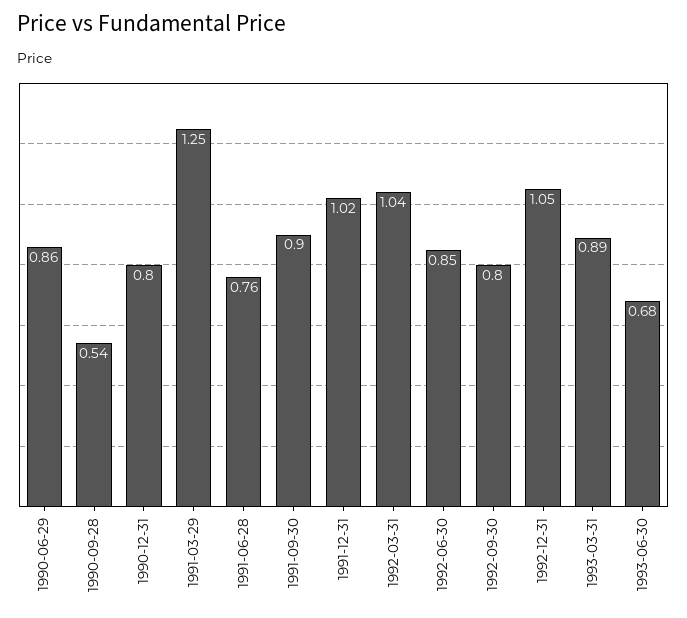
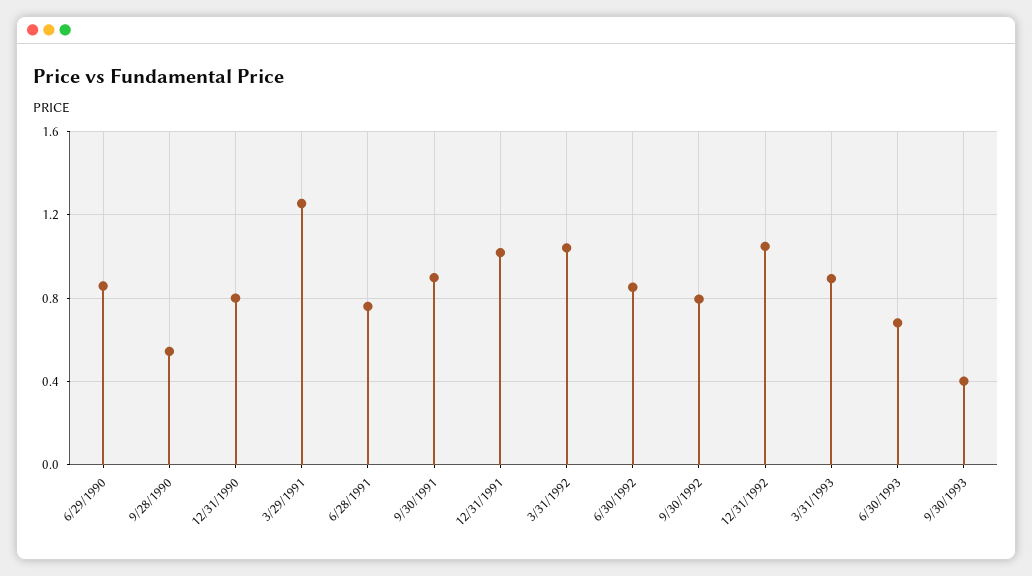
9/30/1993: none -> 0.4

